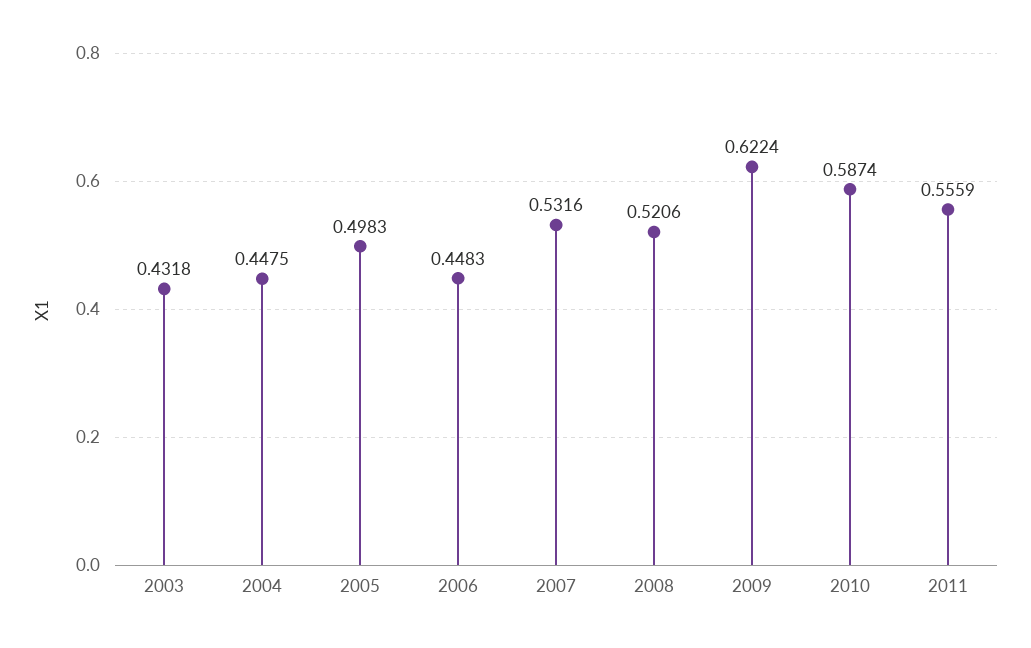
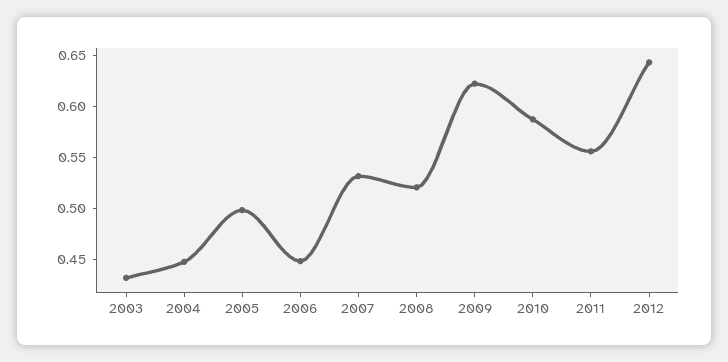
2012: none -> 0.64

